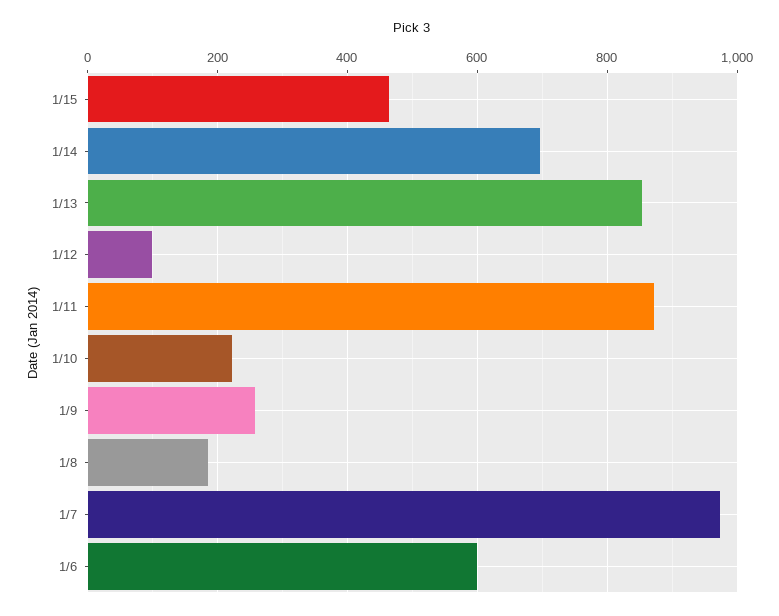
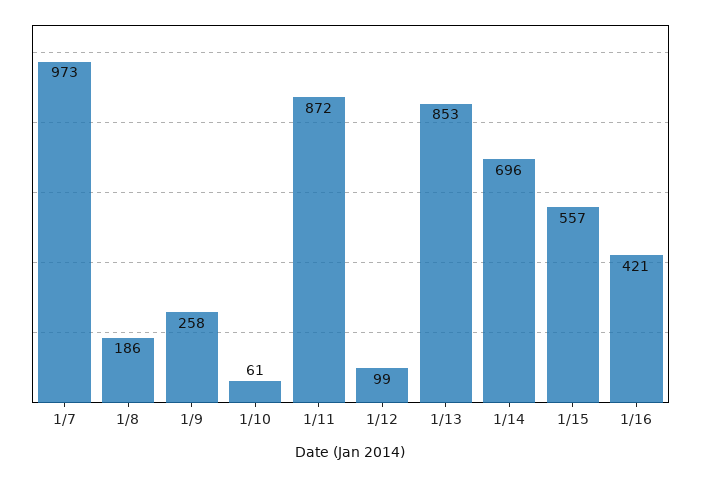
1/15: 460 -> 557
1/10: 220 -> 61
1/6: 600 -> none
1/16: none -> 421

